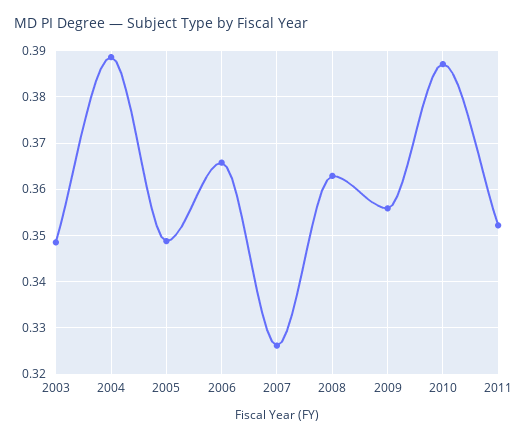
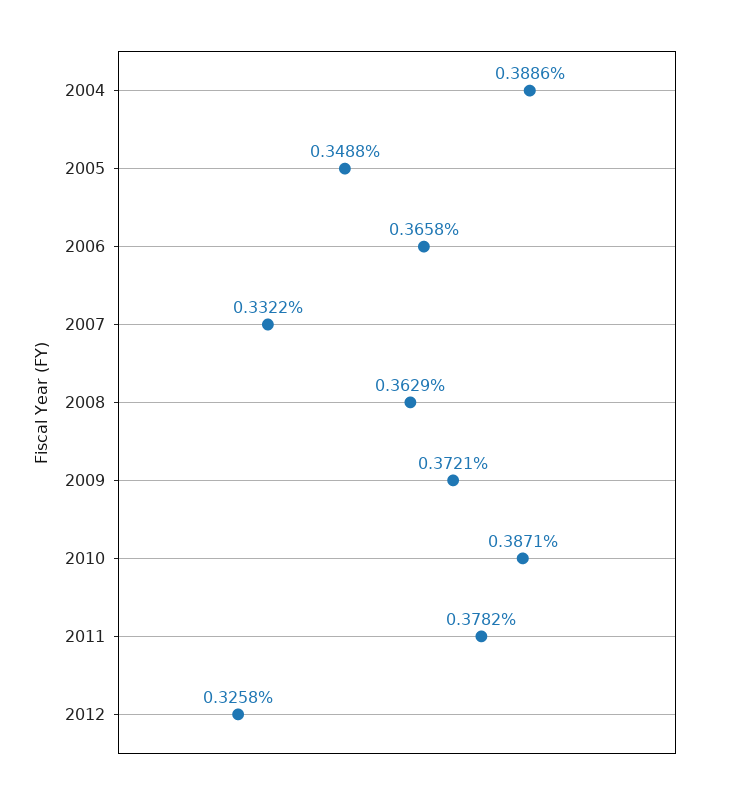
2003: 0.348 -> none
2007: 0.326 -> 0.3322
2009: 0.356 -> 0.3721
2011: 0.352 -> 0.3782
2012: none -> 0.3258

